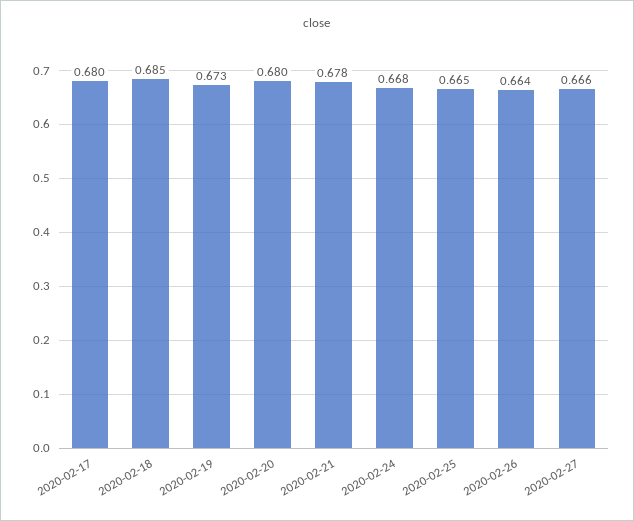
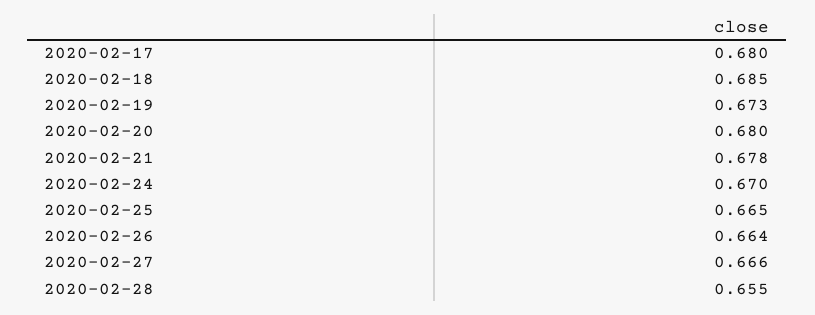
2020-02-24: 0.668 -> 0.67
2020-02-28: none -> 0.655

